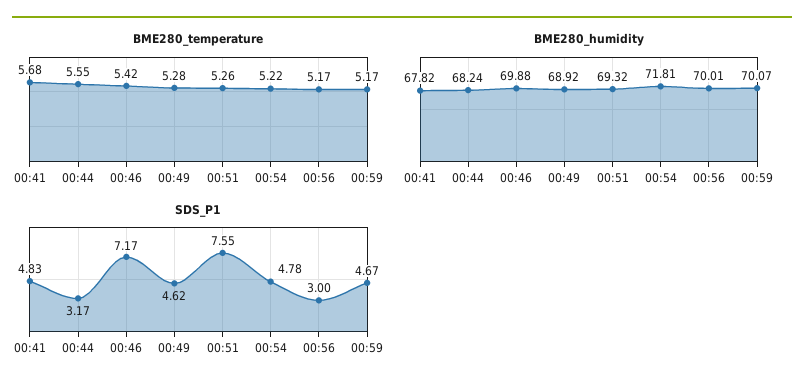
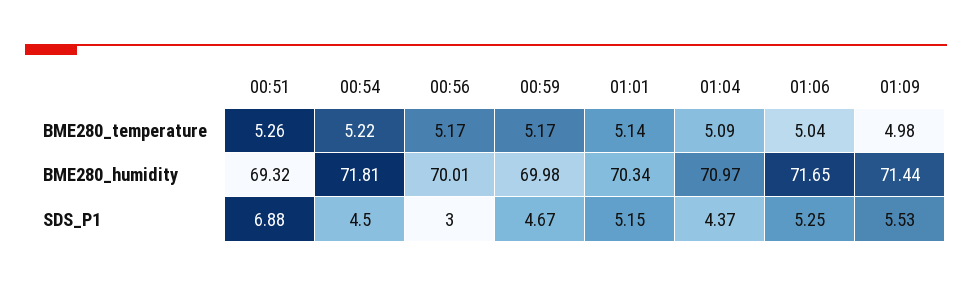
BME280_temperature, 00:41: 5.68 -> none
BME280_temperature, 00:44: 5.55 -> none
BME280_temperature, 00:46: 5.42 -> none
BME280_temperature, 00:49: 5.28 -> none
BME280_humidity, 00:41: 67.82 -> none
BME280_humidity, 00:44: 68.24 -> none
BME280_humidity, 00:46: 69.88 -> none
BME280_humidity, 00:49: 68.92 -> none
BME280_humidity, 00:59: 70.07 -> 69.98
SDS_P1, 00:41: 4.83 -> none
SDS_P1, 00:44: 3.17 -> none
SDS_P1, 00:46: 7.17 -> none
SDS_P1, 00:49: 4.62 -> none
SDS_P1, 00:51: 7.55 -> 6.88
SDS_P1, 00:54: 4.78 -> 4.5
BME280_temperature, 01:01: none -> 5.14
BME280_temperature, 01:04: none -> 5.09
BME280_temperature, 01:06: none -> 5.04
BME280_temperature, 01:09: none -> 4.98
BME280_humidity, 01:01: none -> 70.34
BME280_humidity, 01:04: none -> 70.97
BME280_humidity, 01:06: none -> 71.65
BME280_humidity, 01:09: none -> 71.44
SDS_P1, 01:01: none -> 5.15
SDS_P1, 01:04: none -> 4.37
SDS_P1, 01:06: none -> 5.25
SDS_P1, 01:09: none -> 5.53

